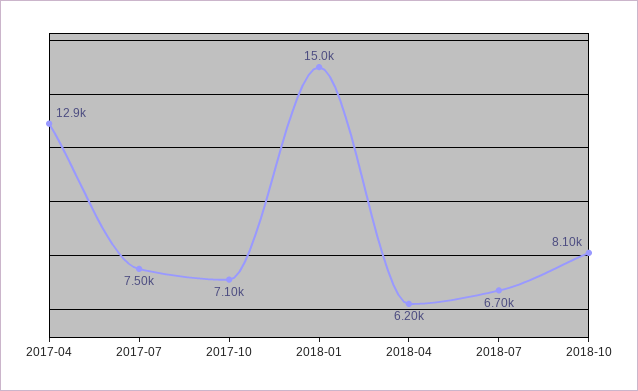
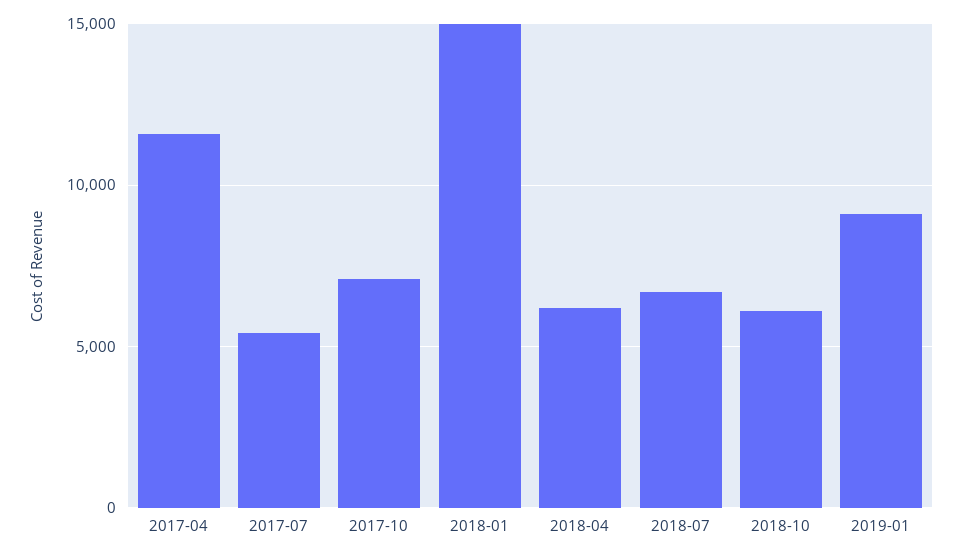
2017-04: 12900 -> 11500
2017-07: 7500 -> 5500
2018-10: 8100 -> 6000
2019-01: none -> 9000

